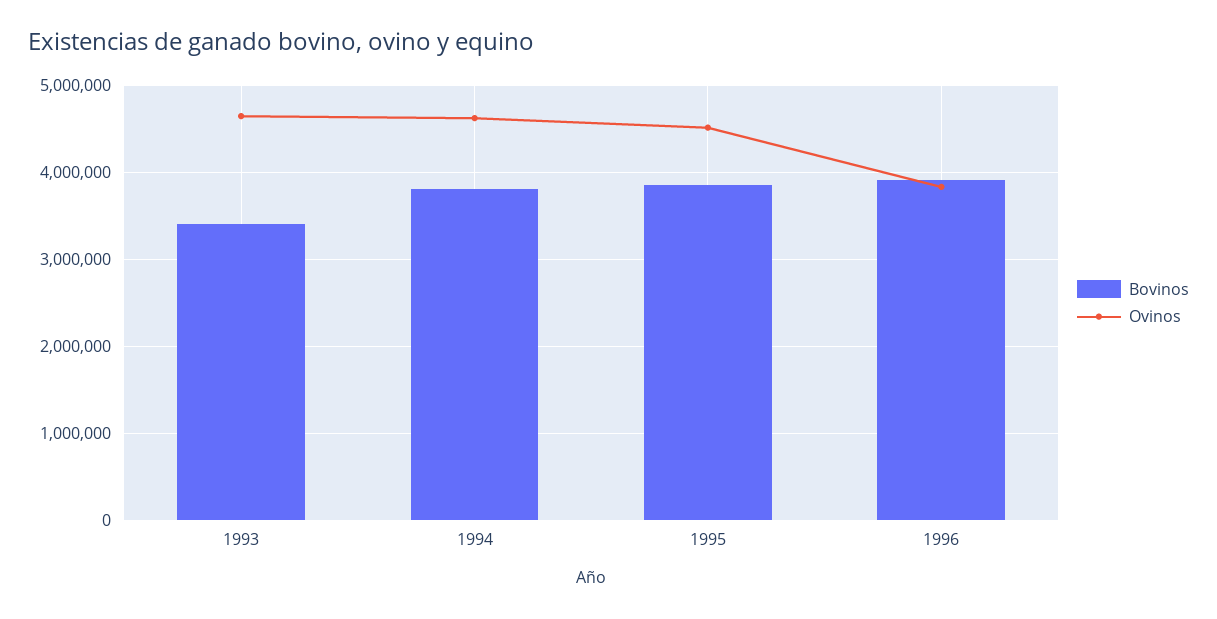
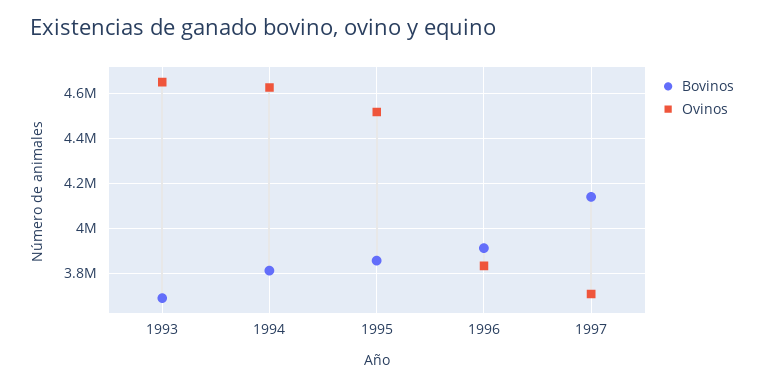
Bovinos, 1993: 3400000 -> 3700000
Bovinos, 1997: none -> 4150000
Ovinos, 1997: none -> 3700000

